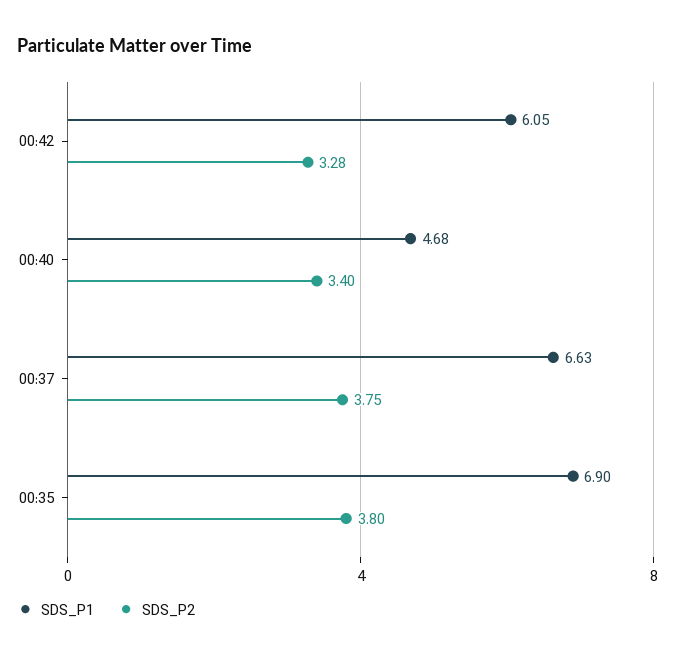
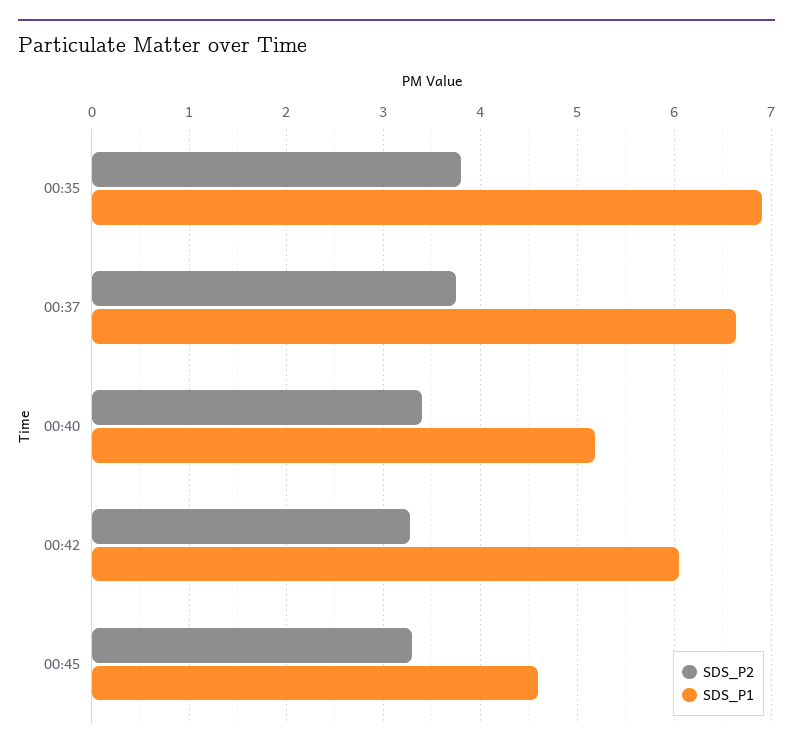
SDS_P1, 00:40: 4.68 -> 5.2
SDS_P2, 00:45: none -> 3.3
SDS_P1, 00:45: none -> 4.6

